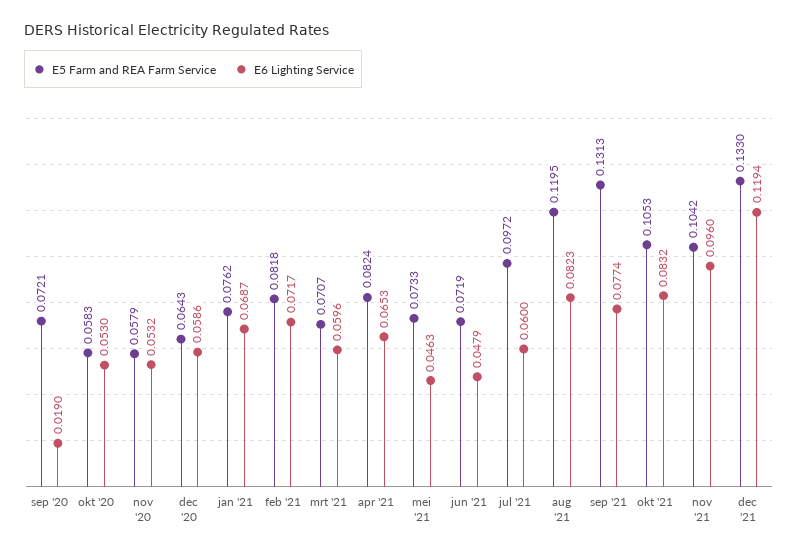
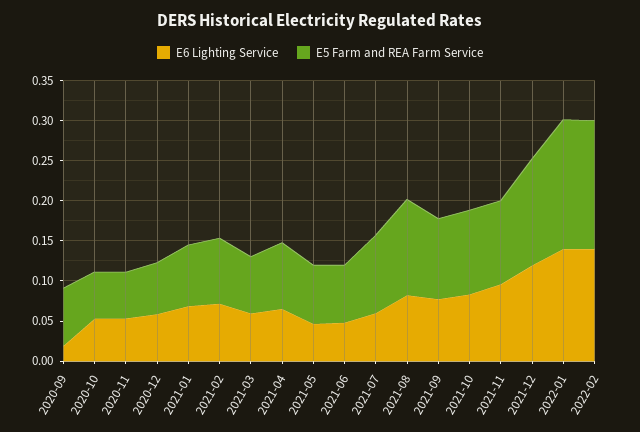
E5 Farm and REA Farm Service, sep '21: 0.1313 -> 0.1
E6 Lighting Service, 2022-01: none -> 0.14
E5 Farm and REA Farm Service, 2022-01: none -> 0.16
E6 Lighting Service, 2022-02: none -> 0.14
E5 Farm and REA Farm Service, 2022-02: none -> 0.16

